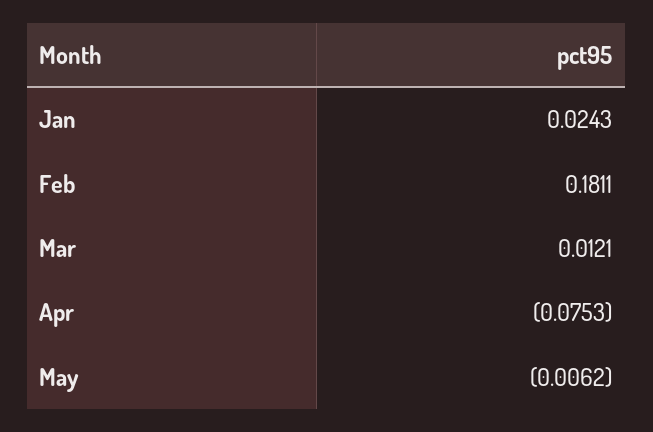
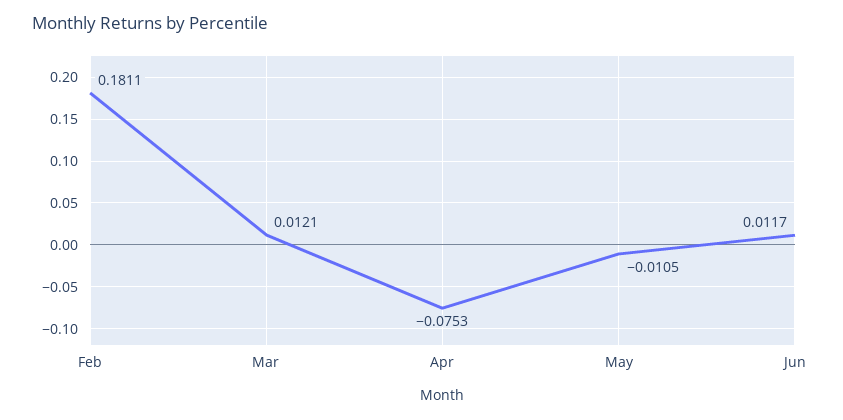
Jan: 0.0243 -> none
May: -0.0062 -> -0.0105
Jun: none -> 0.0117

